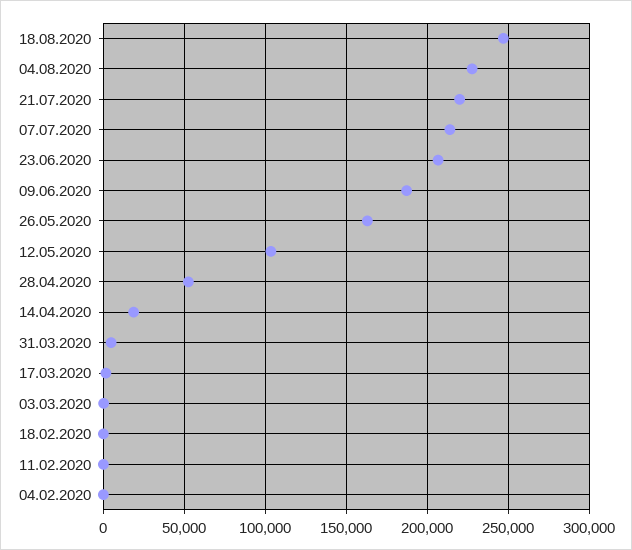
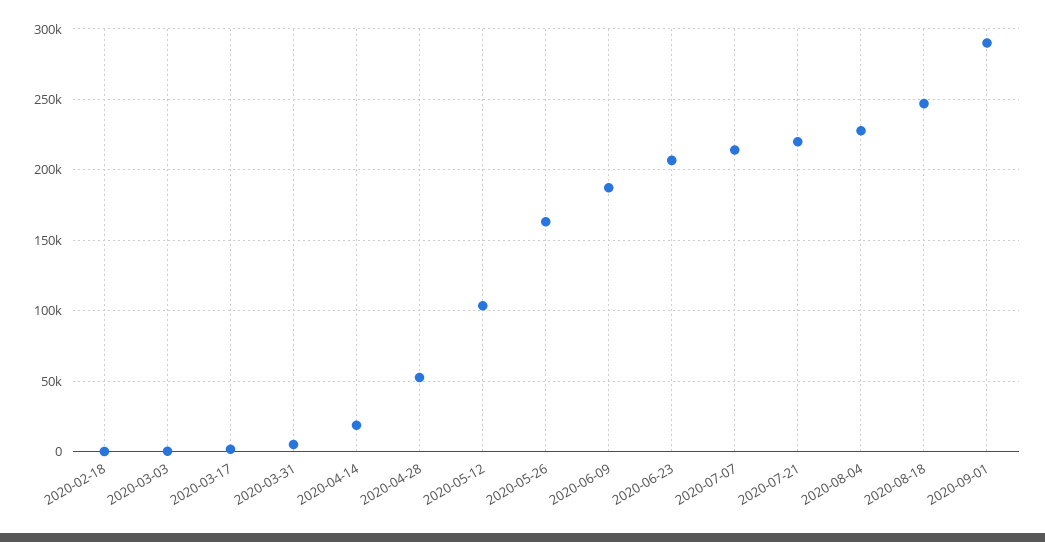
11.02.2020: 0 -> none
04.02.2020: 0 -> none
2020-09-01: none -> 290000

